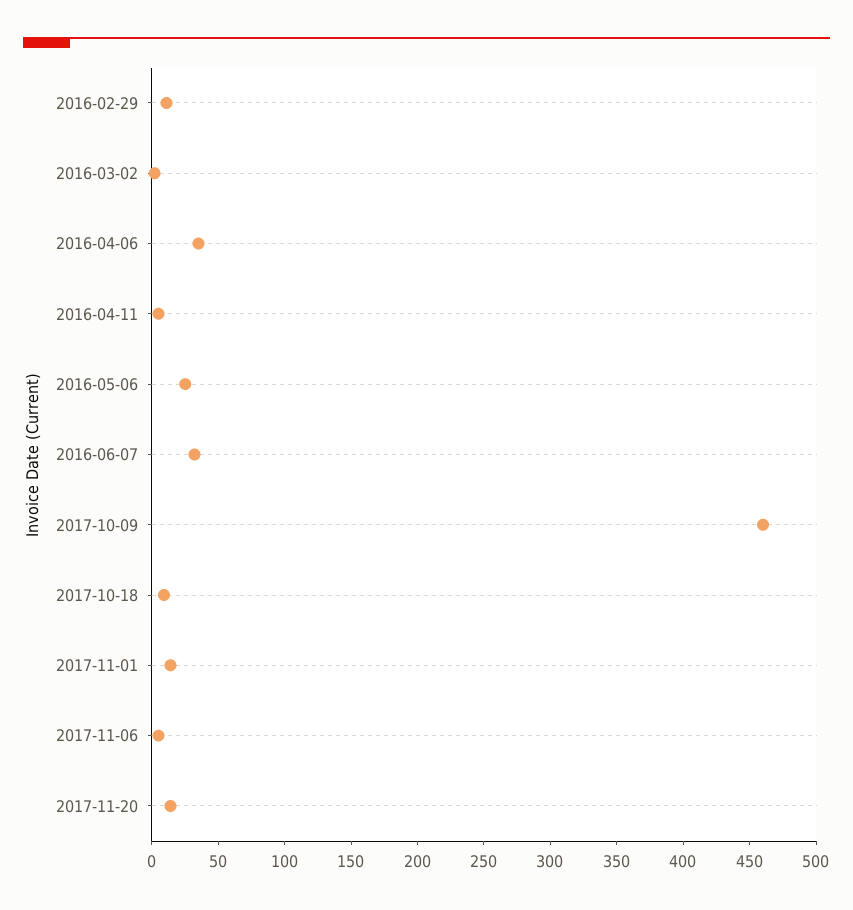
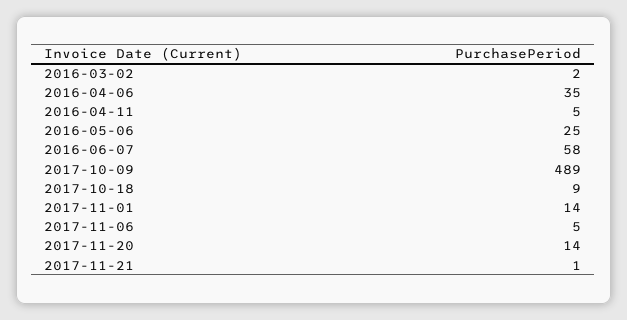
2016-02-29: 10 -> none
2016-06-07: 30 -> 58
2017-10-09: 460 -> 489
2017-11-21: none -> 1

